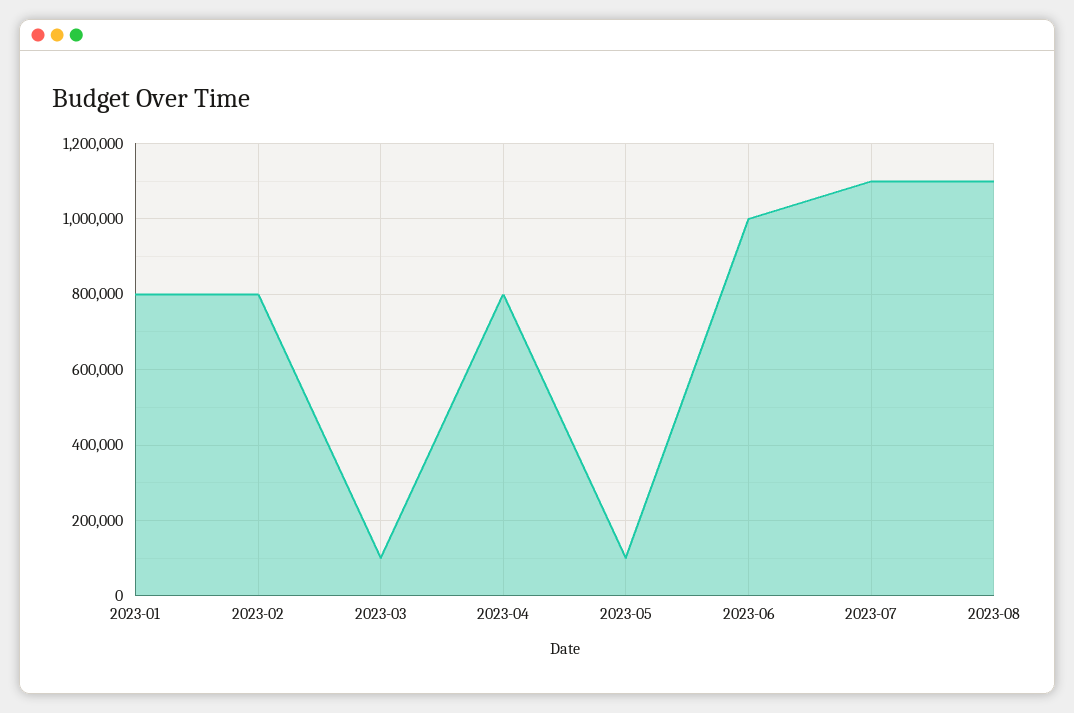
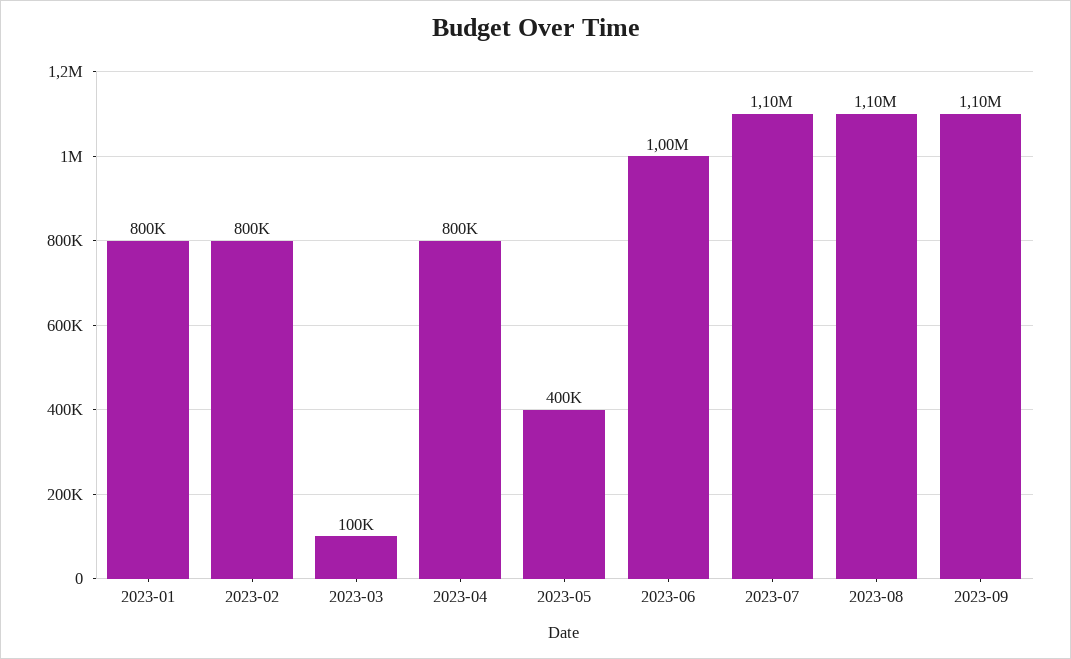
2023-05: 100000 -> 400000
2023-09: none -> 1100000

